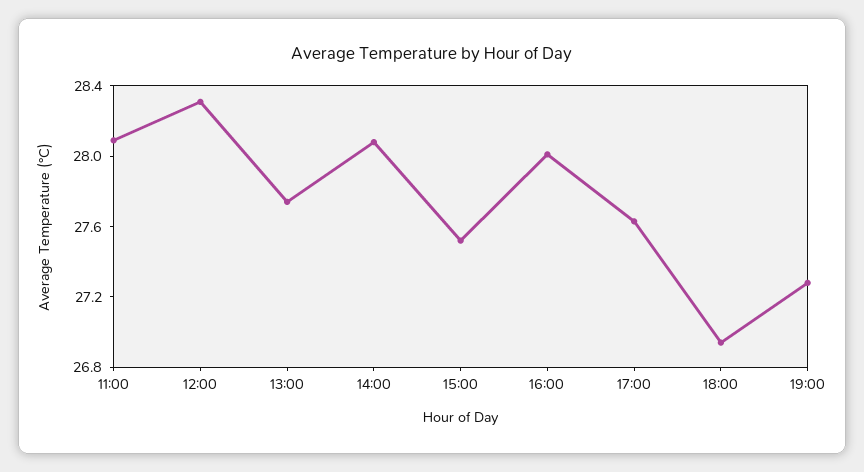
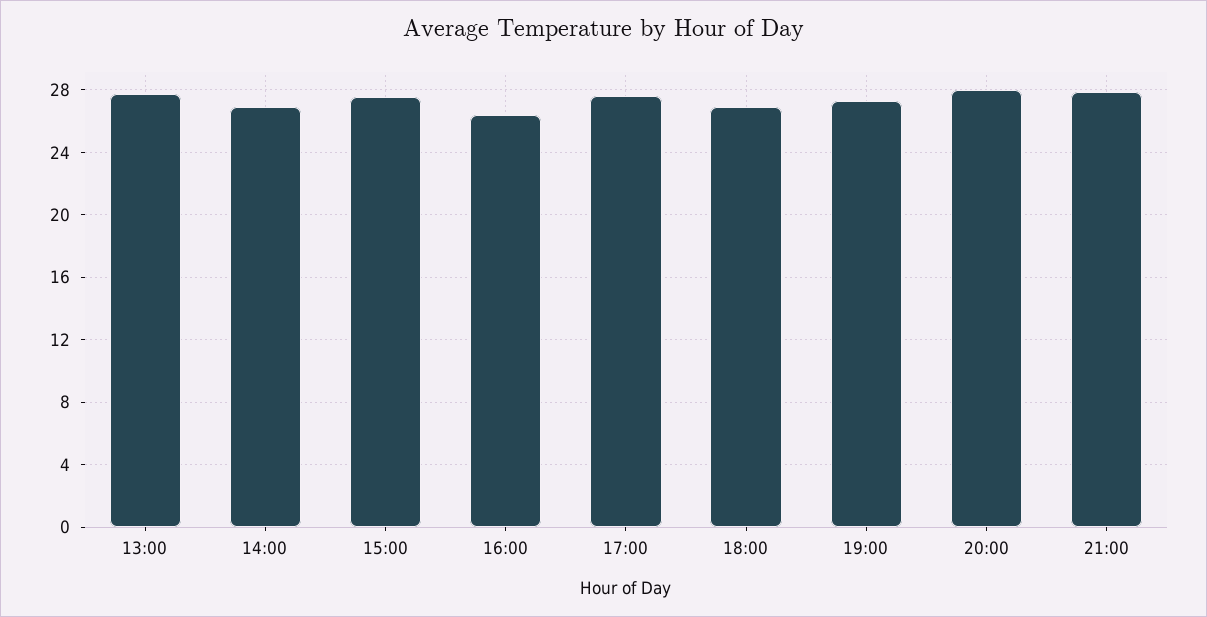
11:00: 28.1 -> none
12:00: 28.3 -> none
14:00: 28.1 -> 27
16:00: 28 -> 26.5
20:00: none -> 28
21:00: none -> 28

